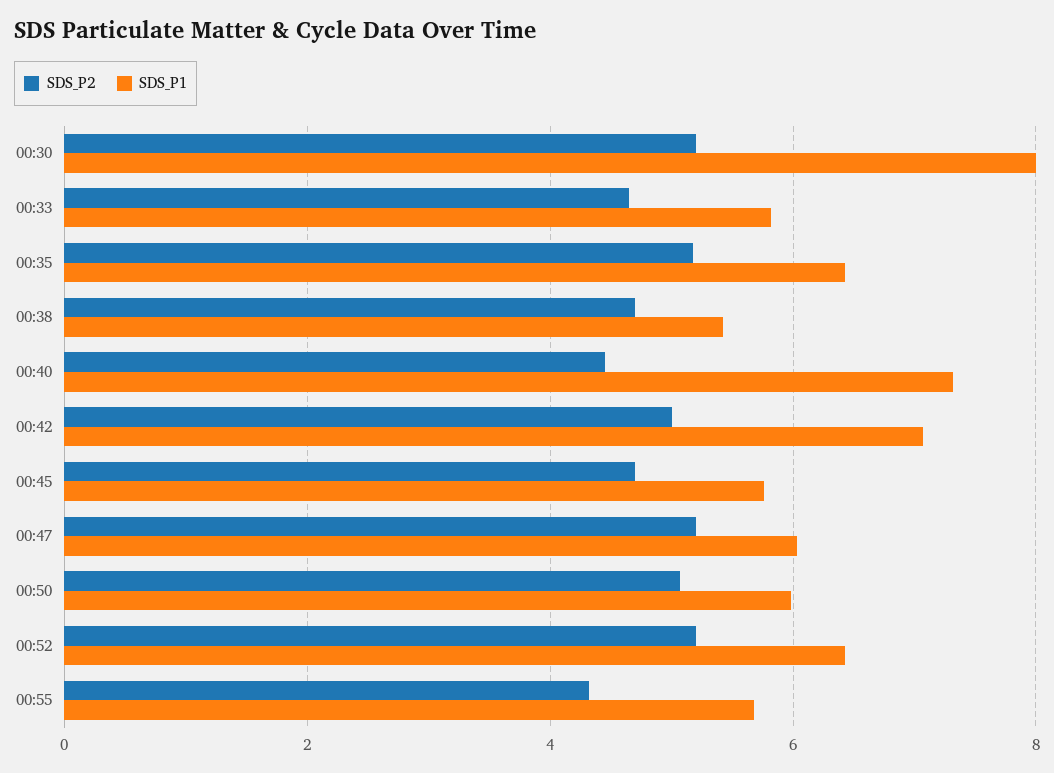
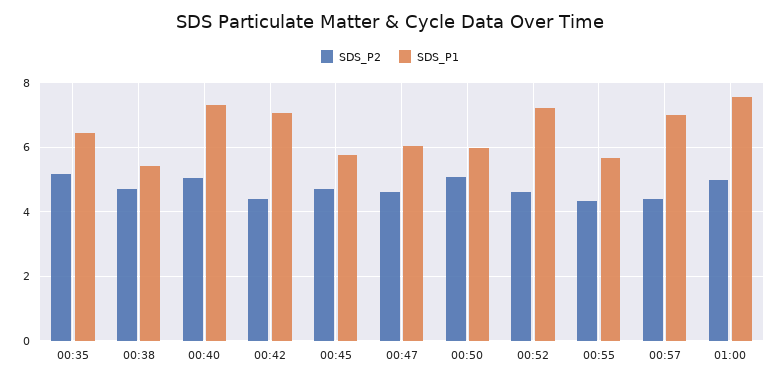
SDS_P2, 00:30: 5.2 -> none
SDS_P1, 00:30: 8 -> none
SDS_P2, 00:33: 4.6 -> none
SDS_P1, 00:33: 5.8 -> none
SDS_P2, 00:40: 4.4 -> 5
SDS_P2, 00:42: 5 -> 4.4
SDS_P2, 00:47: 5.2 -> 4.6
SDS_P2, 00:52: 5.2 -> 4.6
SDS_P1, 00:52: 6.4 -> 7.2
SDS_P2, 00:57: none -> 4.4
SDS_P1, 00:57: none -> 7
SDS_P2, 01:00: none -> 5
SDS_P1, 01:00: none -> 7.6

